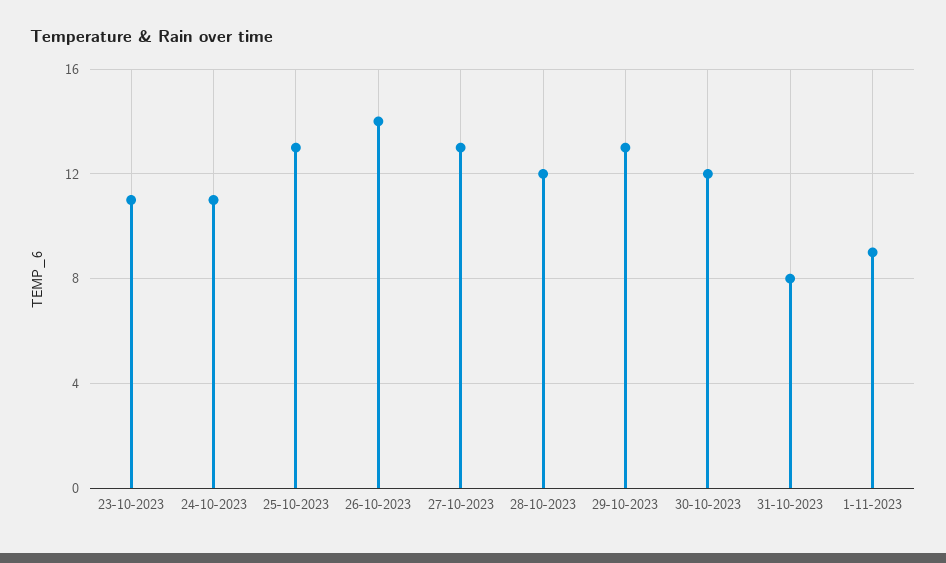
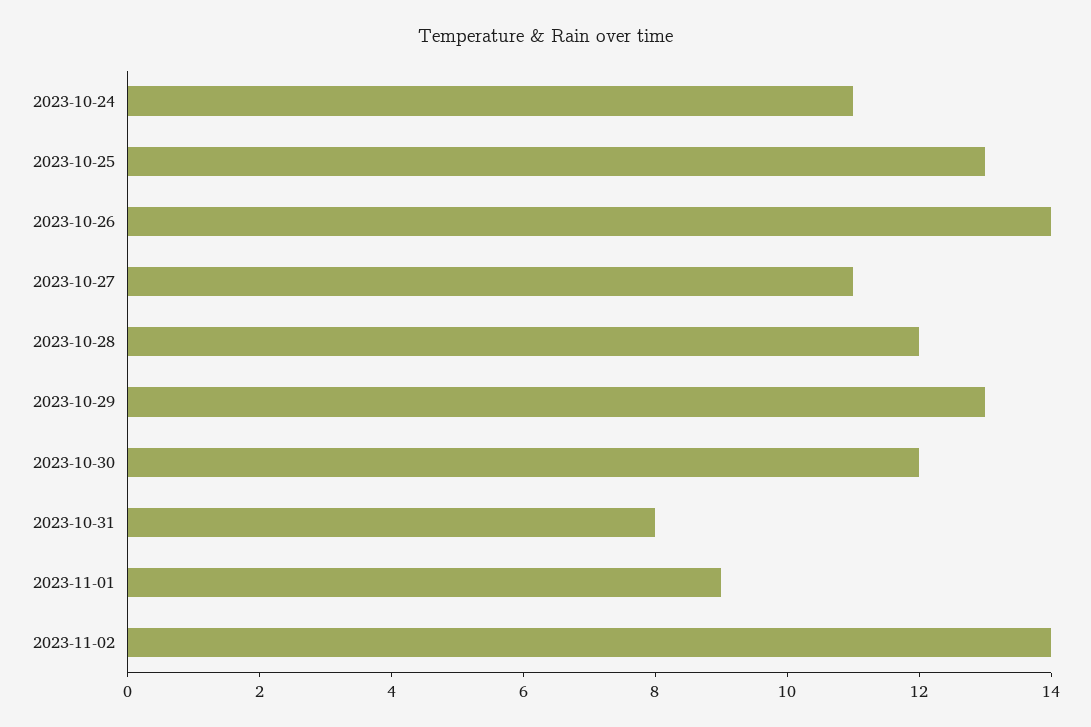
23-10-2023: 11 -> none
27-10-2023: 13 -> 11
2023-11-02: none -> 14

